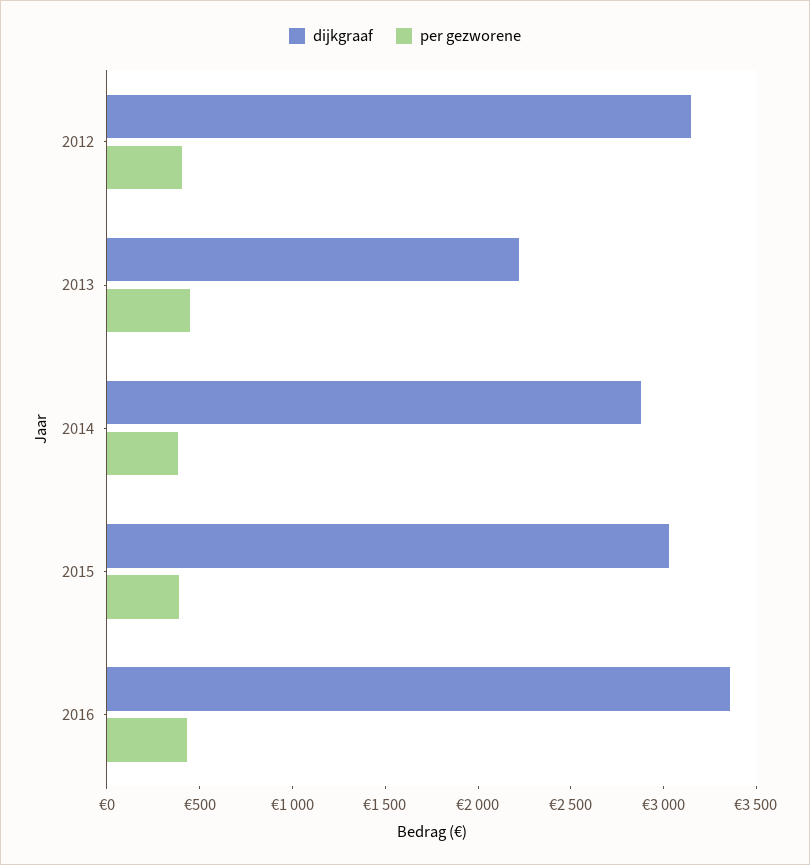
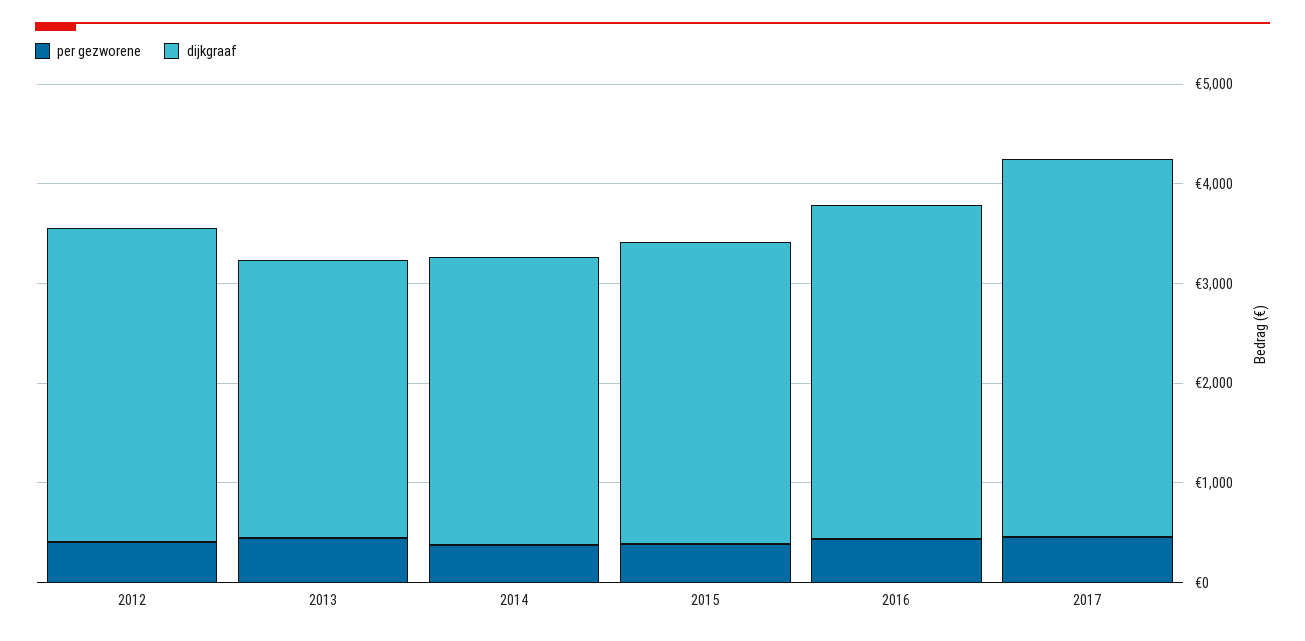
dijkgraaf, 2013: 2200 -> 2800
per gezworene, 2017: none -> 400
dijkgraaf, 2017: none -> 3800

